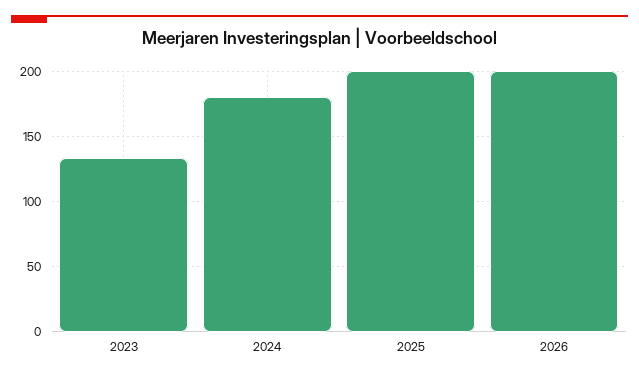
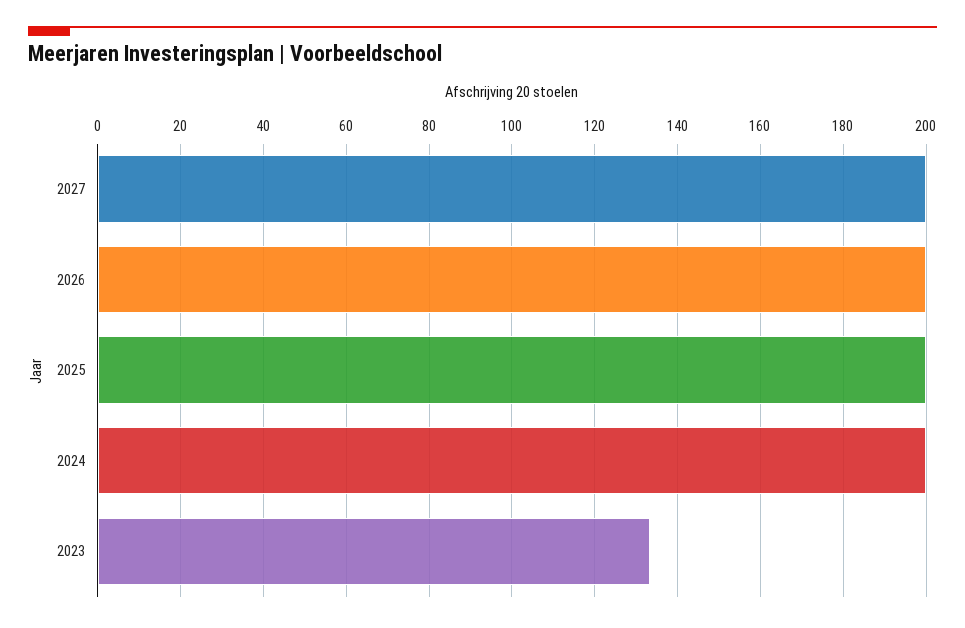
2024: 180 -> 200
2027: none -> 200

